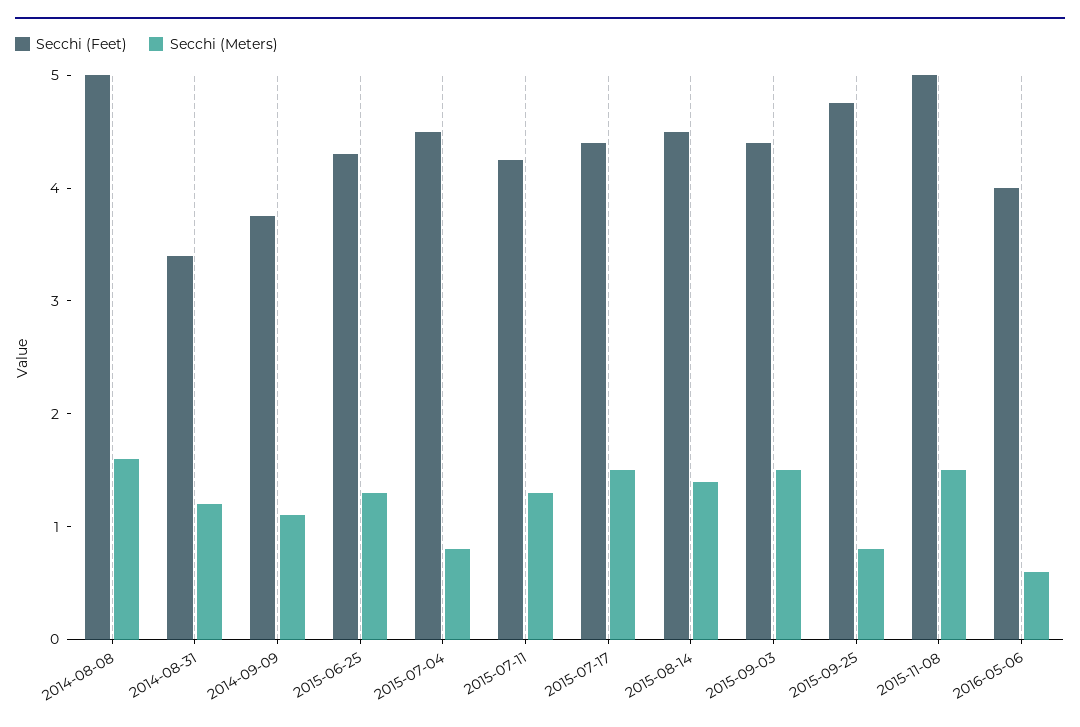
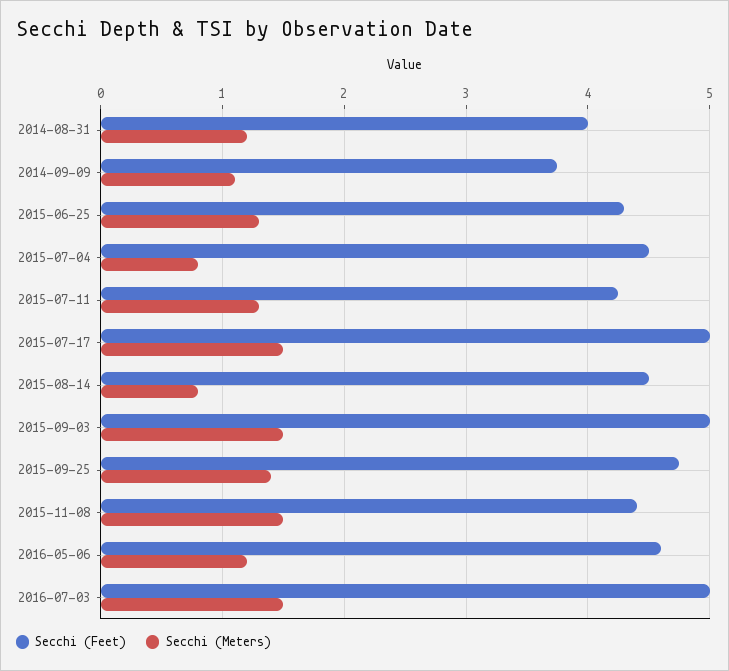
Secchi (Feet), 2014-08-08: 5 -> none
Secchi (Meters), 2014-08-08: 1.6 -> none
Secchi (Feet), 2014-08-31: 3.4 -> 4
Secchi (Feet), 2015-07-17: 4.4 -> 5
Secchi (Meters), 2015-08-14: 1.4 -> 0.8
Secchi (Feet), 2015-09-03: 4.4 -> 5
Secchi (Meters), 2015-09-25: 0.8 -> 1.4
Secchi (Feet), 2015-11-08: 5 -> 4.4
Secchi (Feet), 2016-05-06: 4 -> 4.6
Secchi (Meters), 2016-05-06: 0.6 -> 1.2
Secchi (Feet), 2016-07-03: none -> 5
Secchi (Meters), 2016-07-03: none -> 1.5

